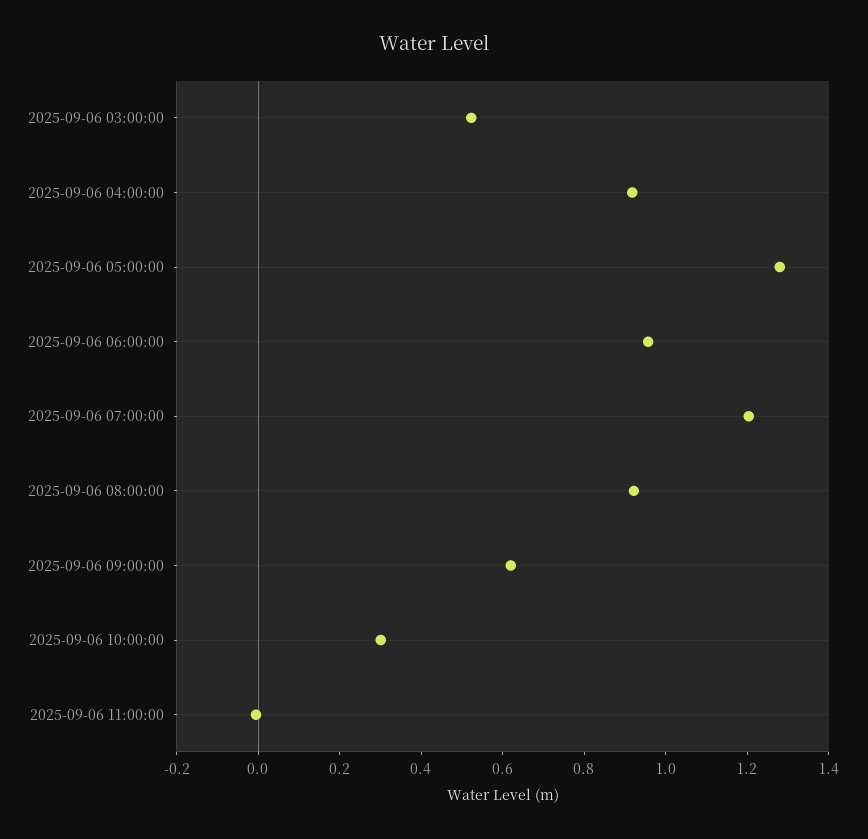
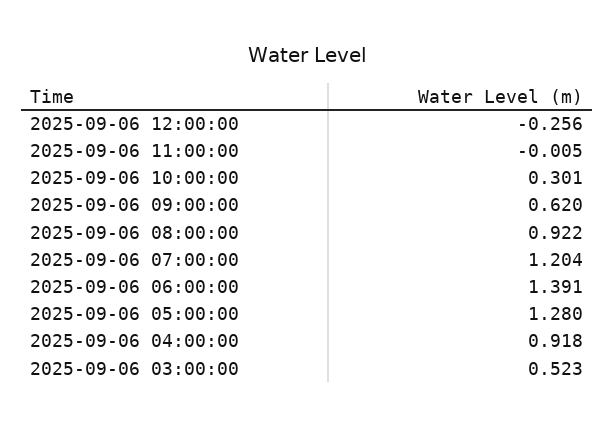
2025-09-06 06:00:00: 0.95 -> 1.391
2025-09-06 12:00:00: none -> -0.256

